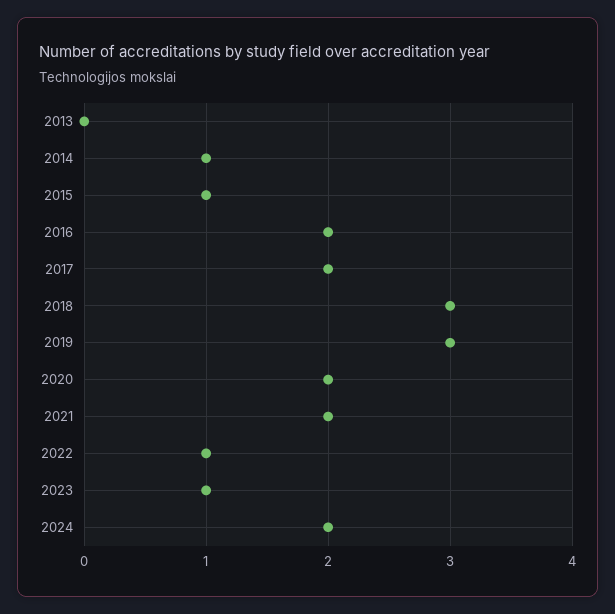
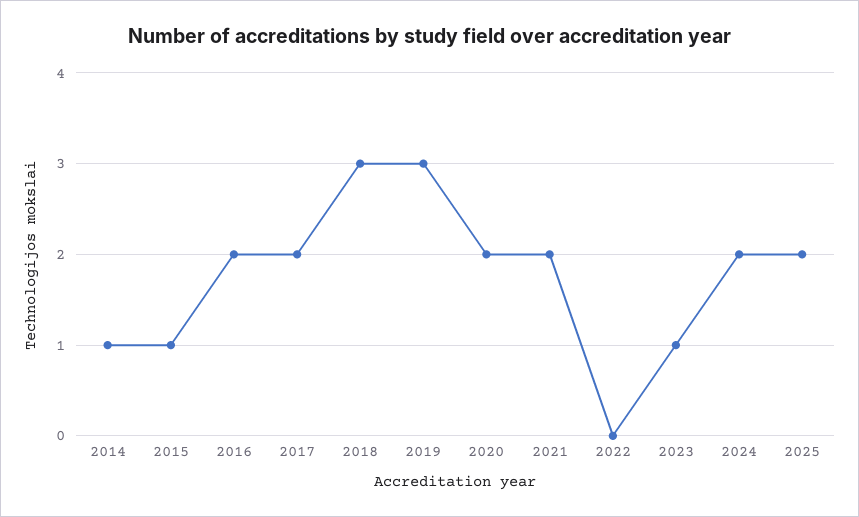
2013: 0 -> none
2022: 1 -> 0
2025: none -> 2

